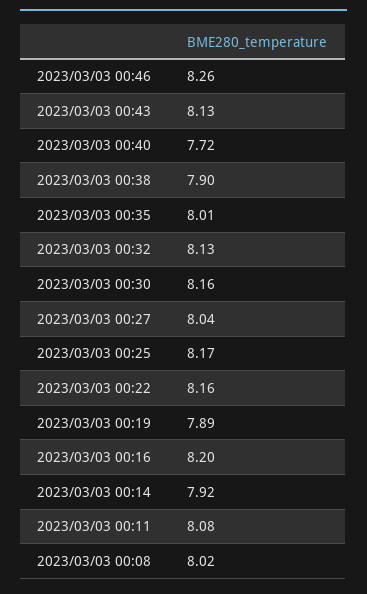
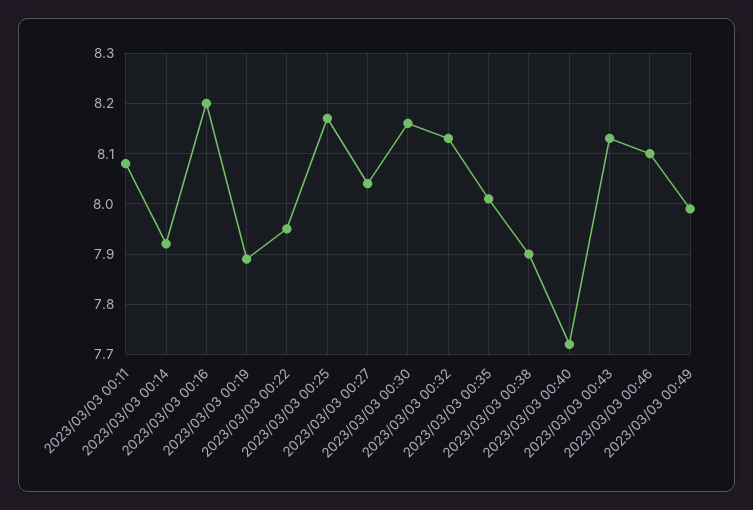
2023/03/03 00:46: 8.26 -> 8.1
2023/03/03 00:22: 8.16 -> 7.95
2023/03/03 00:08: 8.02 -> none
2023/03/03 00:49: none -> 8

